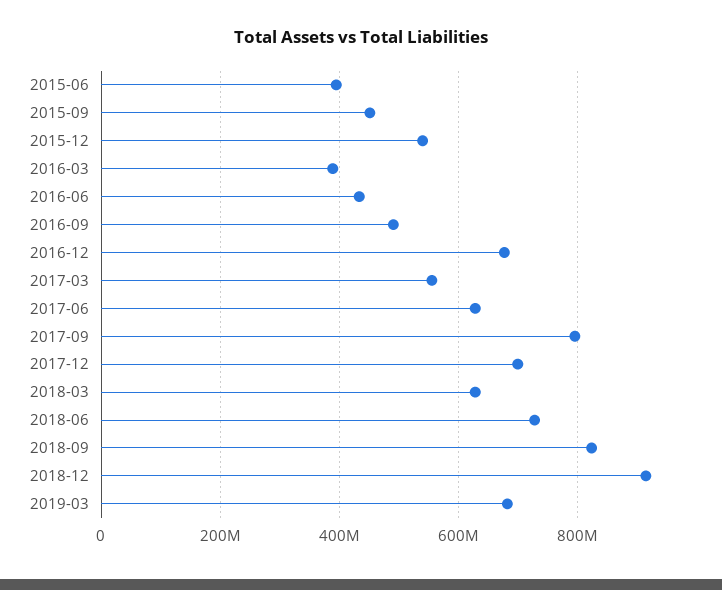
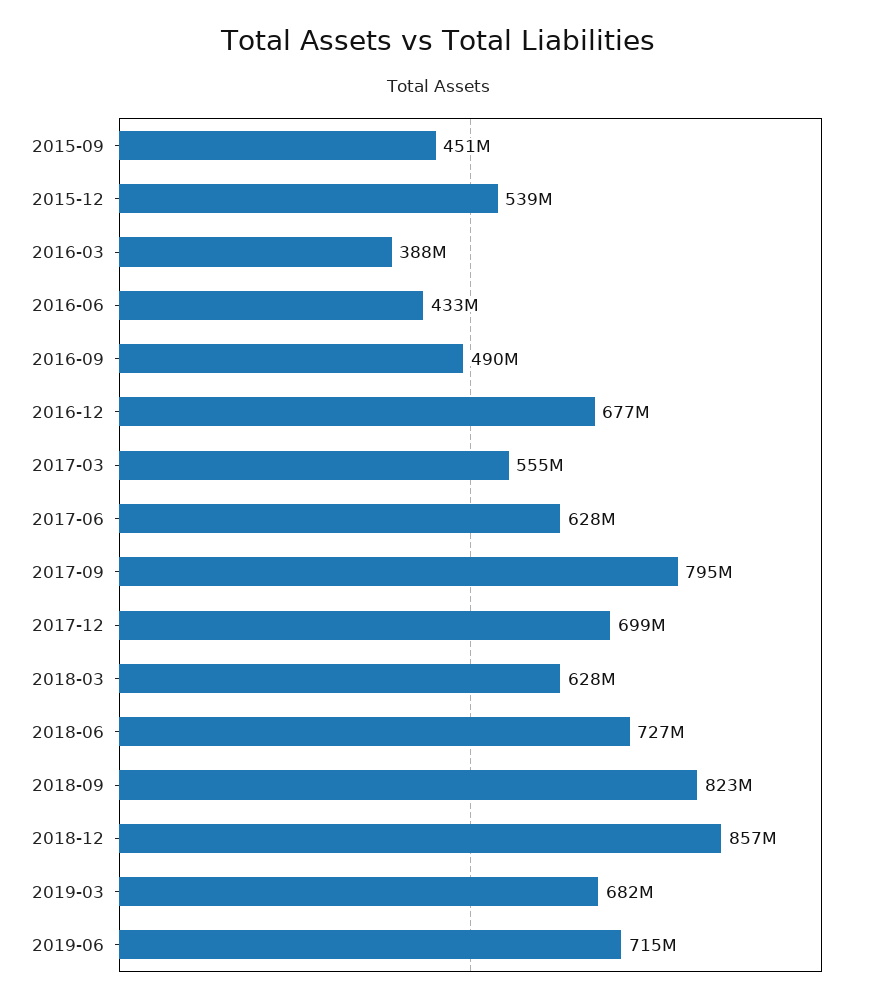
2015-06: 400000000 -> none
2018-12: 920000000 -> 857000000
2019-06: none -> 715000000

